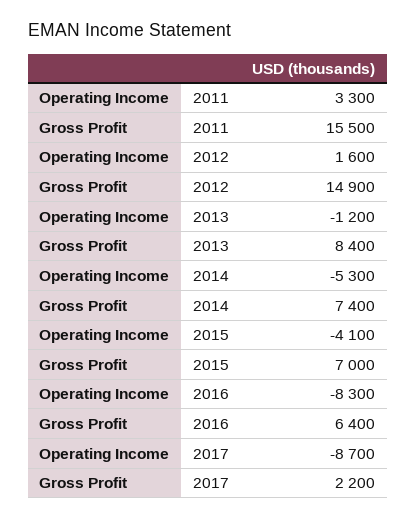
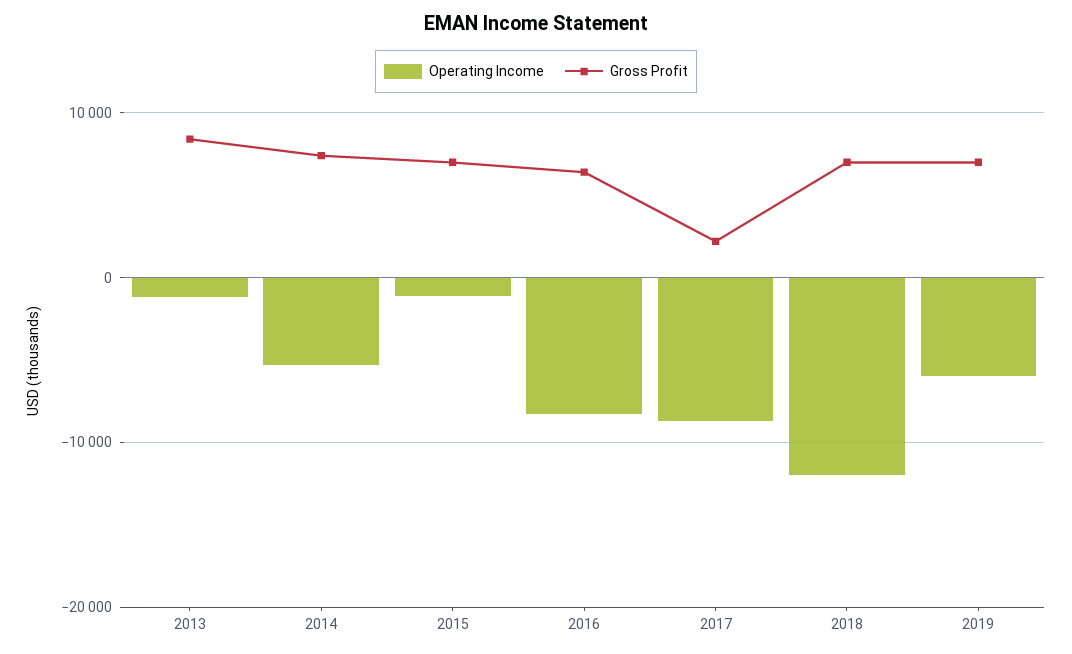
Operating Income, 2011: 3300 -> none
Gross Profit, 2011: 15500 -> none
Operating Income, 2012: 1600 -> none
Gross Profit, 2012: 14900 -> none
Operating Income, 2015: -4100 -> -1000
Operating Income, 2018: none -> -12000
Gross Profit, 2018: none -> 7000
Operating Income, 2019: none -> -6000
Gross Profit, 2019: none -> 7000

